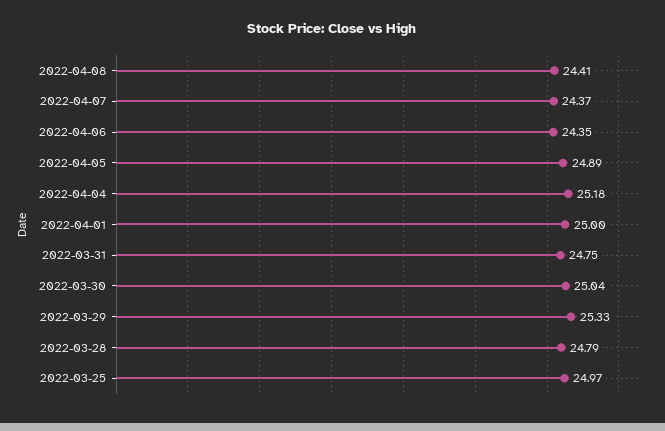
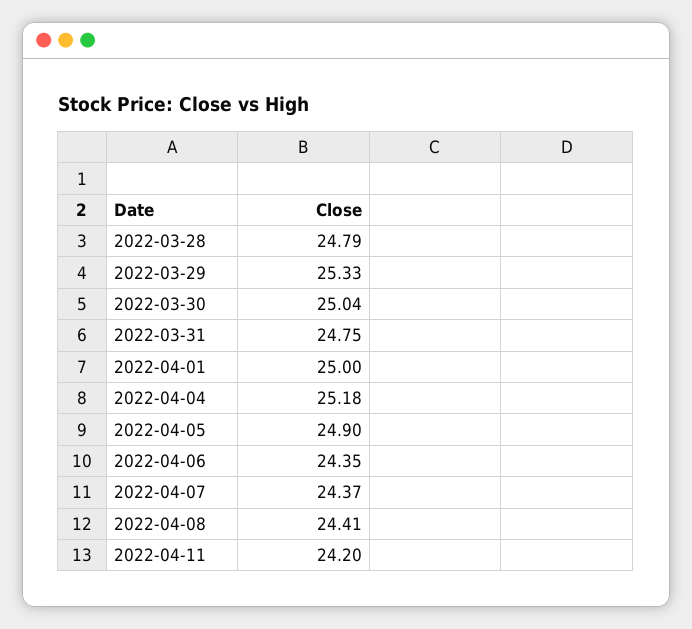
2022-04-05: 24.89 -> 24.9
2022-03-25: 24.97 -> none
2022-04-11: none -> 24.2

